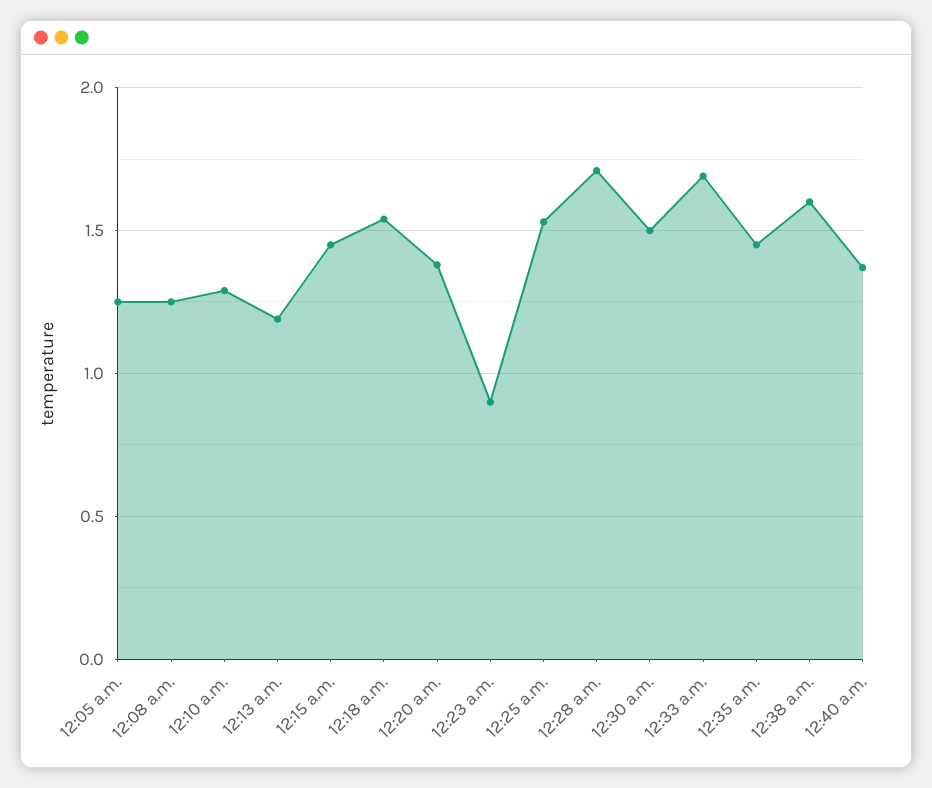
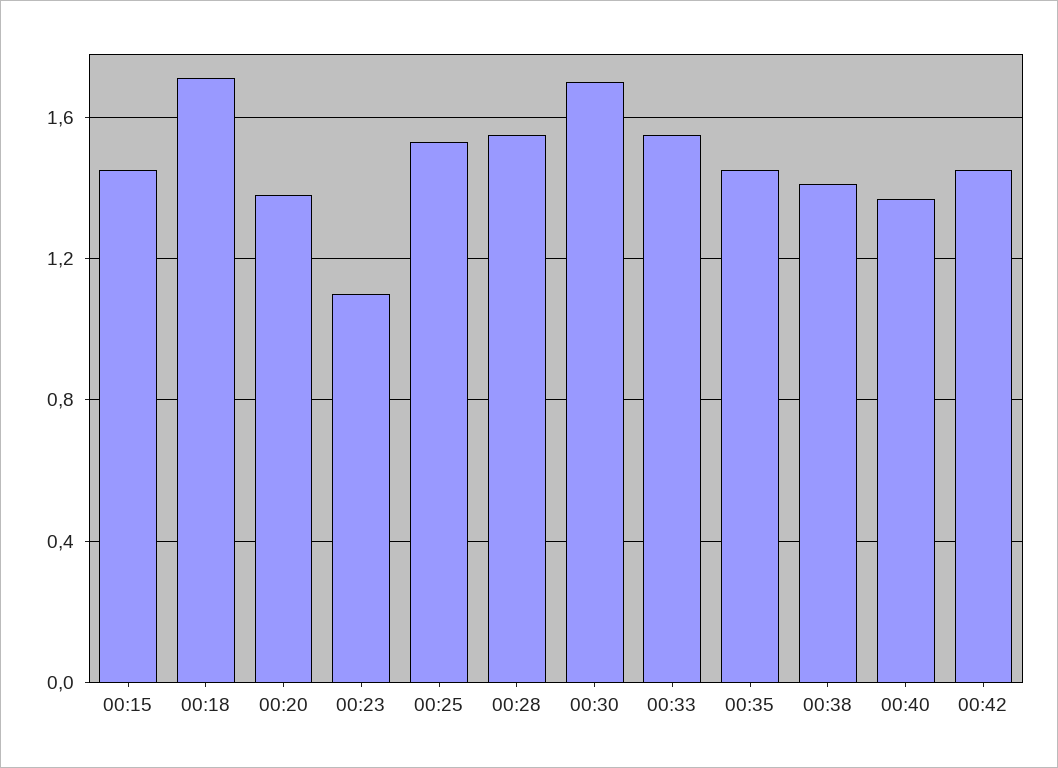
12:05 a.m.: 1.25 -> none
12:08 a.m.: 1.25 -> none
12:10 a.m.: 1.3 -> none
12:13 a.m.: 1.2 -> none
12:18 a.m.: 1.55 -> 1.7
12:23 a.m.: 0.9 -> 1.1
12:28 a.m.: 1.7 -> 1.55
12:30 a.m.: 1.5 -> 1.7
12:33 a.m.: 1.7 -> 1.55
12:38 a.m.: 1.6 -> 1.4
00:42: none -> 1.45

